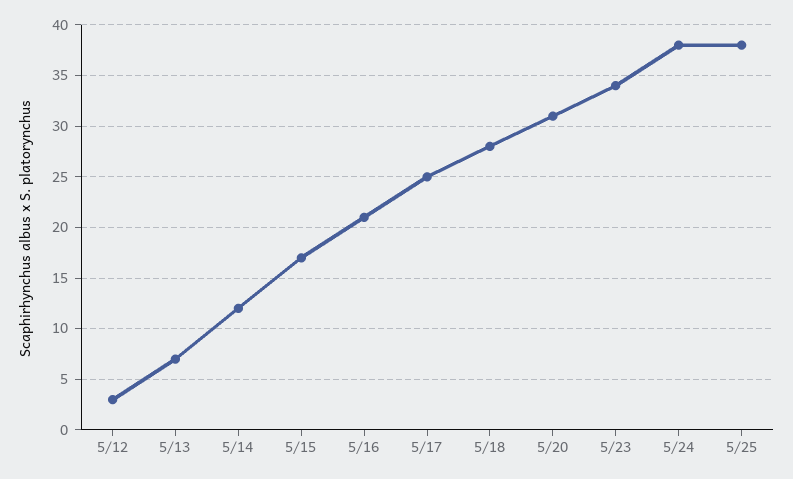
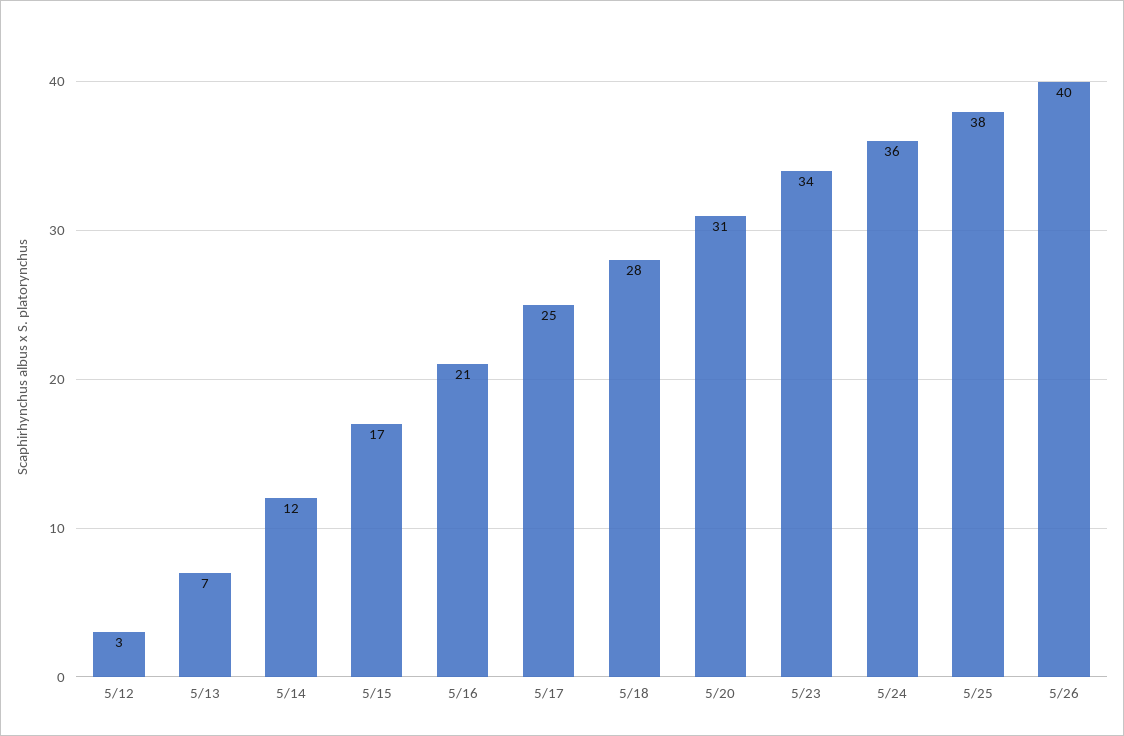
5/24: 38 -> 36
5/26: none -> 40

